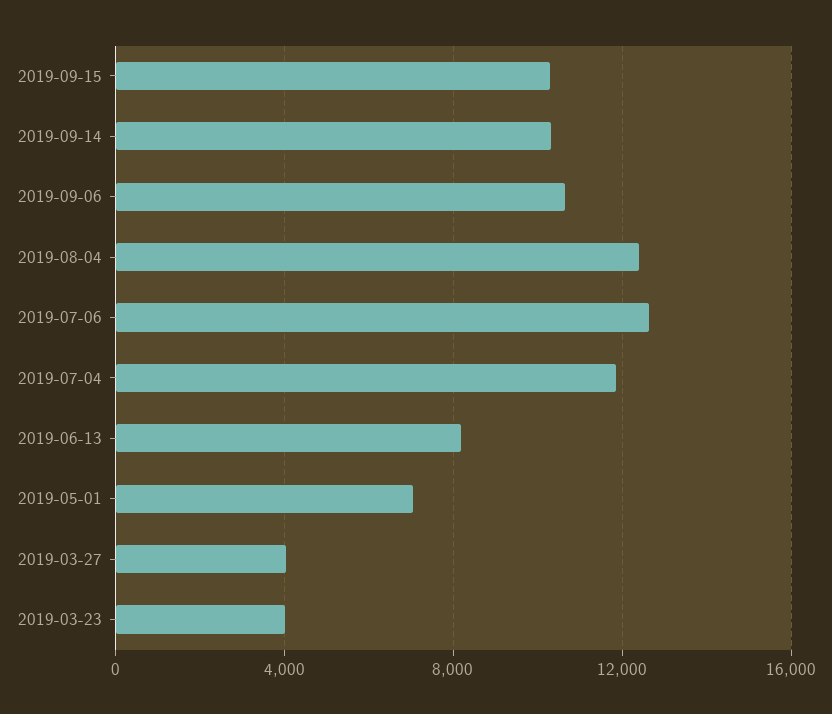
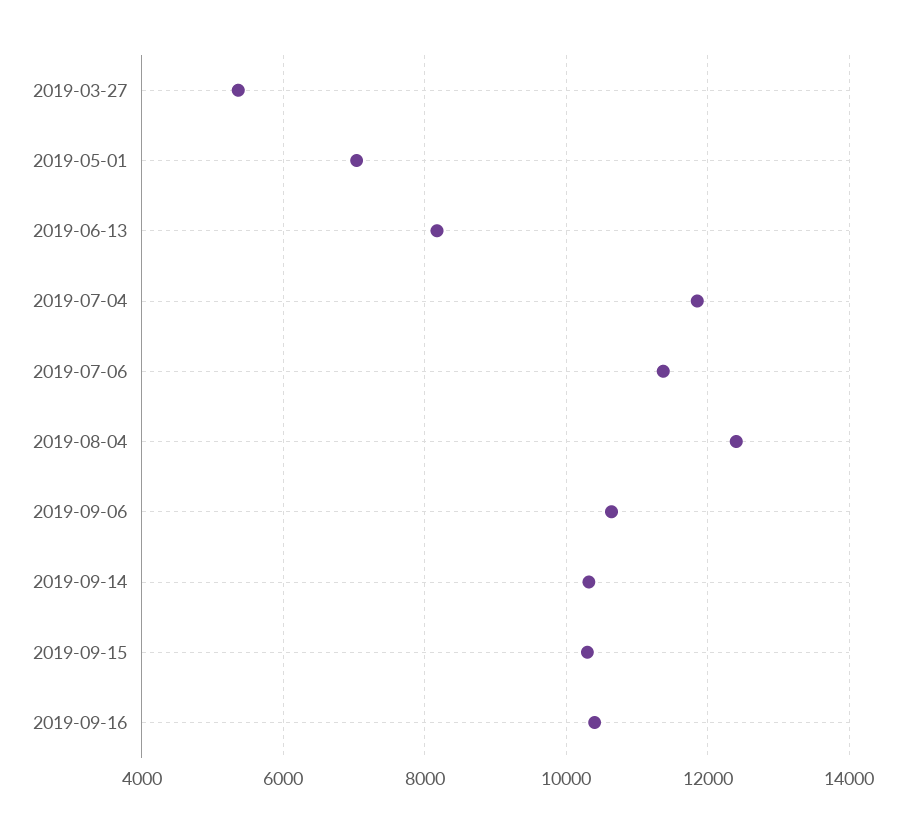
2019-07-06: 12500 -> 11400
2019-03-27: 4000 -> 5400
2019-03-23: 4000 -> none
2019-09-16: none -> 10400

